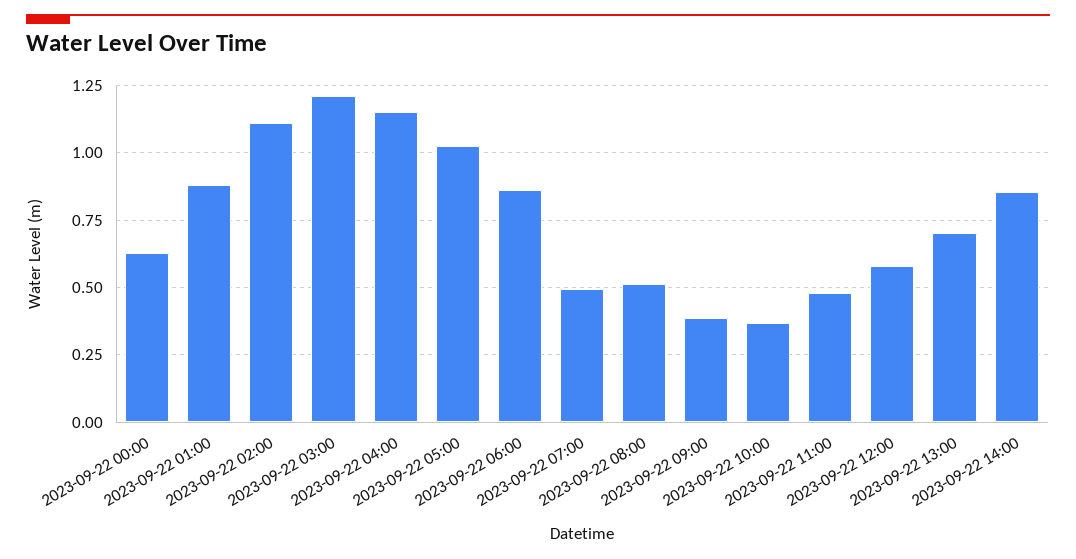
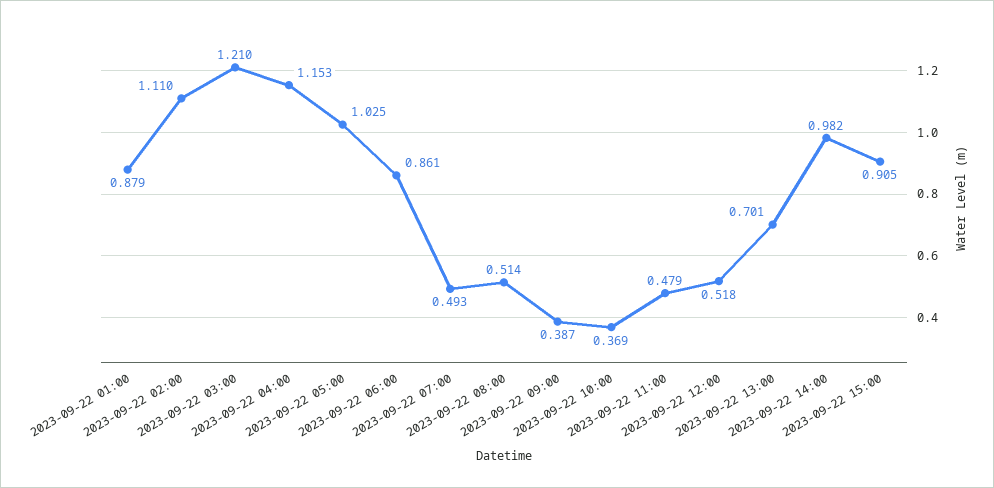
2023-09-22 00:00: 0.625 -> none
2023-09-22 12:00: 0.575 -> 0.518
2023-09-22 14:00: 0.85 -> 0.982
2023-09-22 15:00: none -> 0.905

